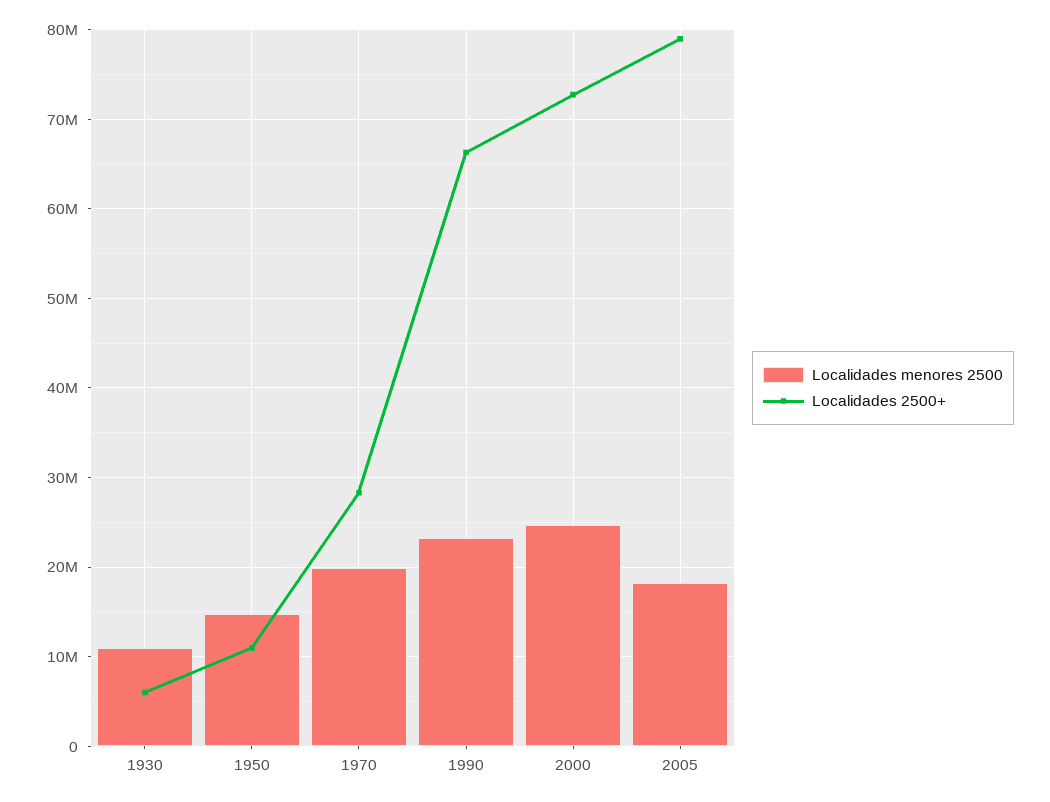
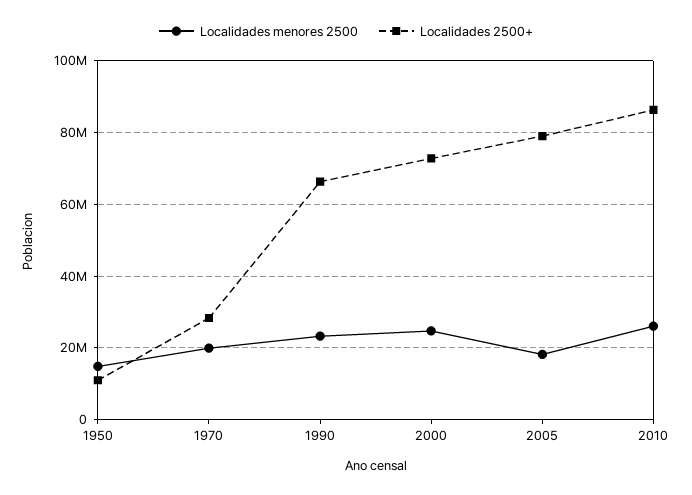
Localidades menores 2500, 1930: 11000000 -> none
Localidades 2500+, 1930: 6000000 -> none
Localidades menores 2500, 2010: none -> 26000000
Localidades 2500+, 2010: none -> 86000000

